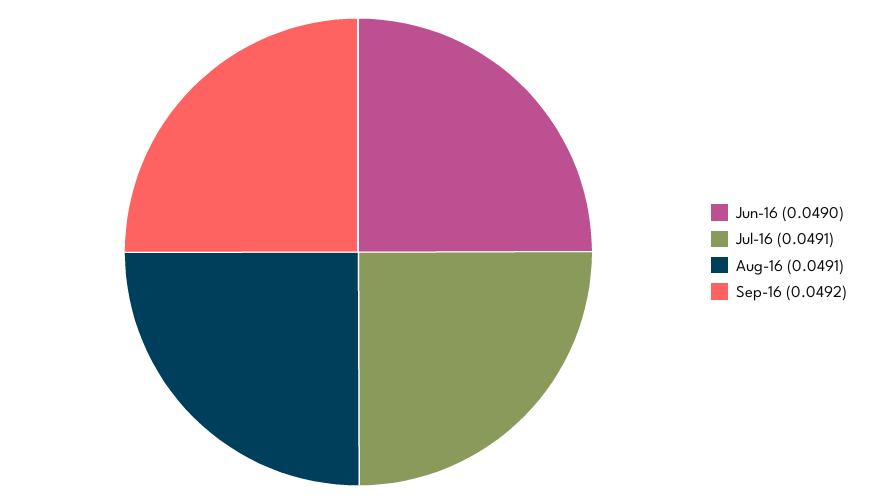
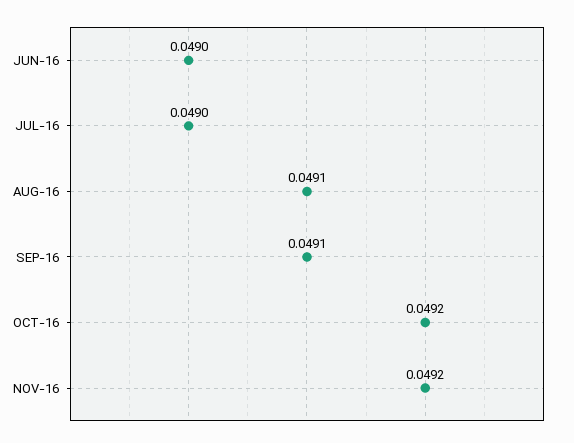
Jul-16: 0.0491 -> 0.049
Sep-16: 0.0492 -> 0.0491
OCT-16: none -> 0.0492
NOV-16: none -> 0.0492

